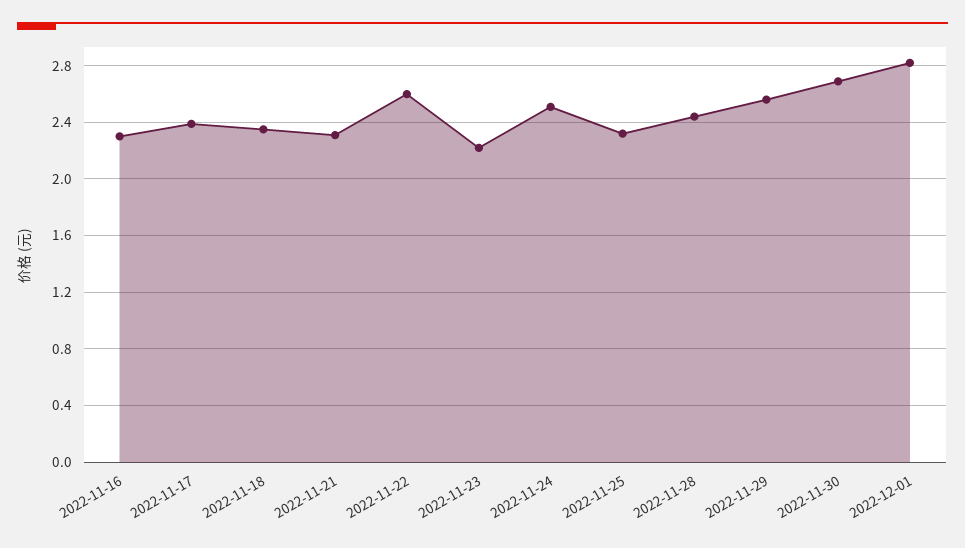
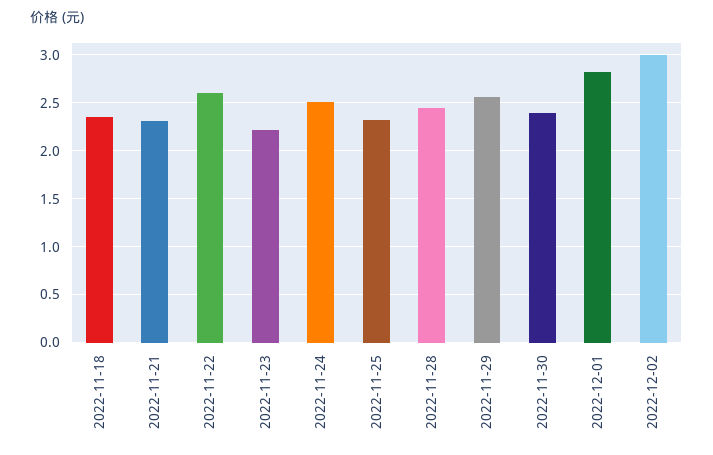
2022-11-16: 2.3 -> none
2022-11-17: 2.4 -> none
2022-11-30: 2.7 -> 2.4
2022-12-02: none -> 3

